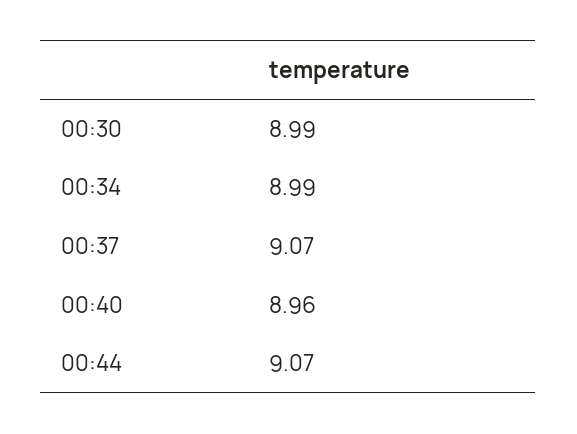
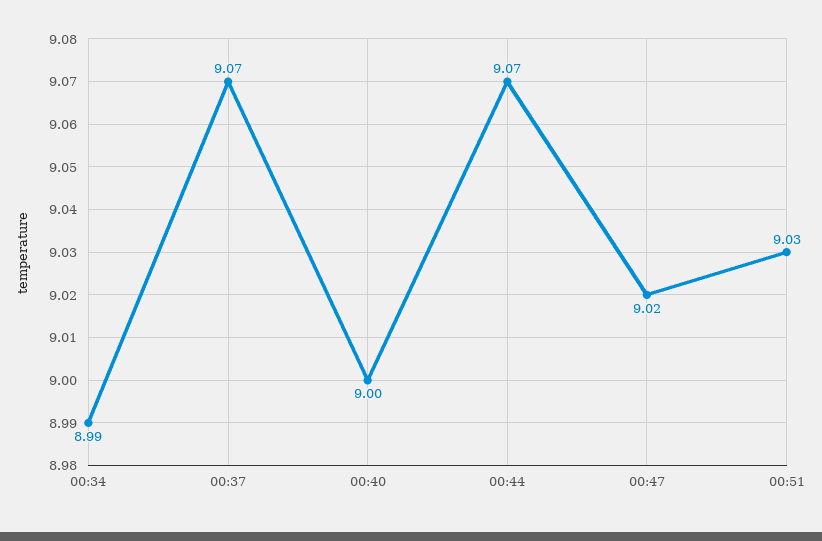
00:30: 8.99 -> none
00:40: 8.96 -> 9
00:47: none -> 9.02
00:51: none -> 9.03

